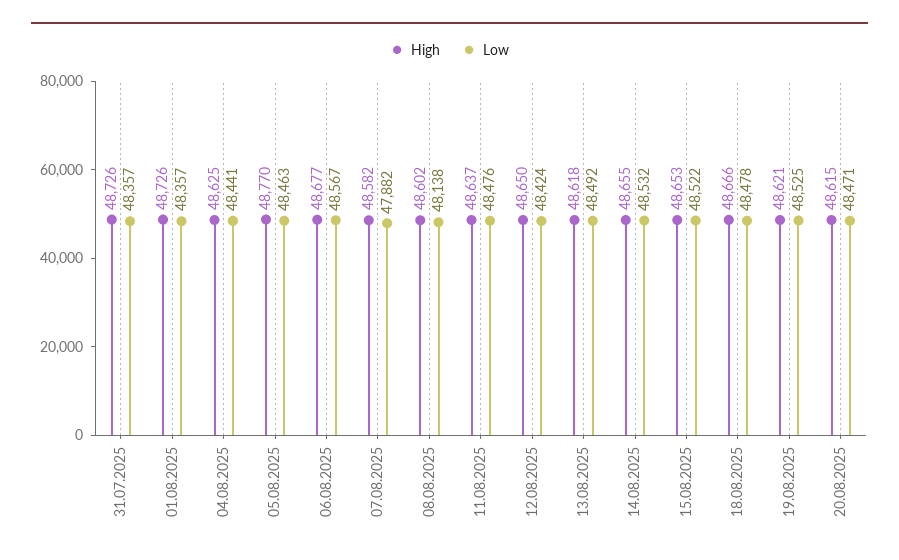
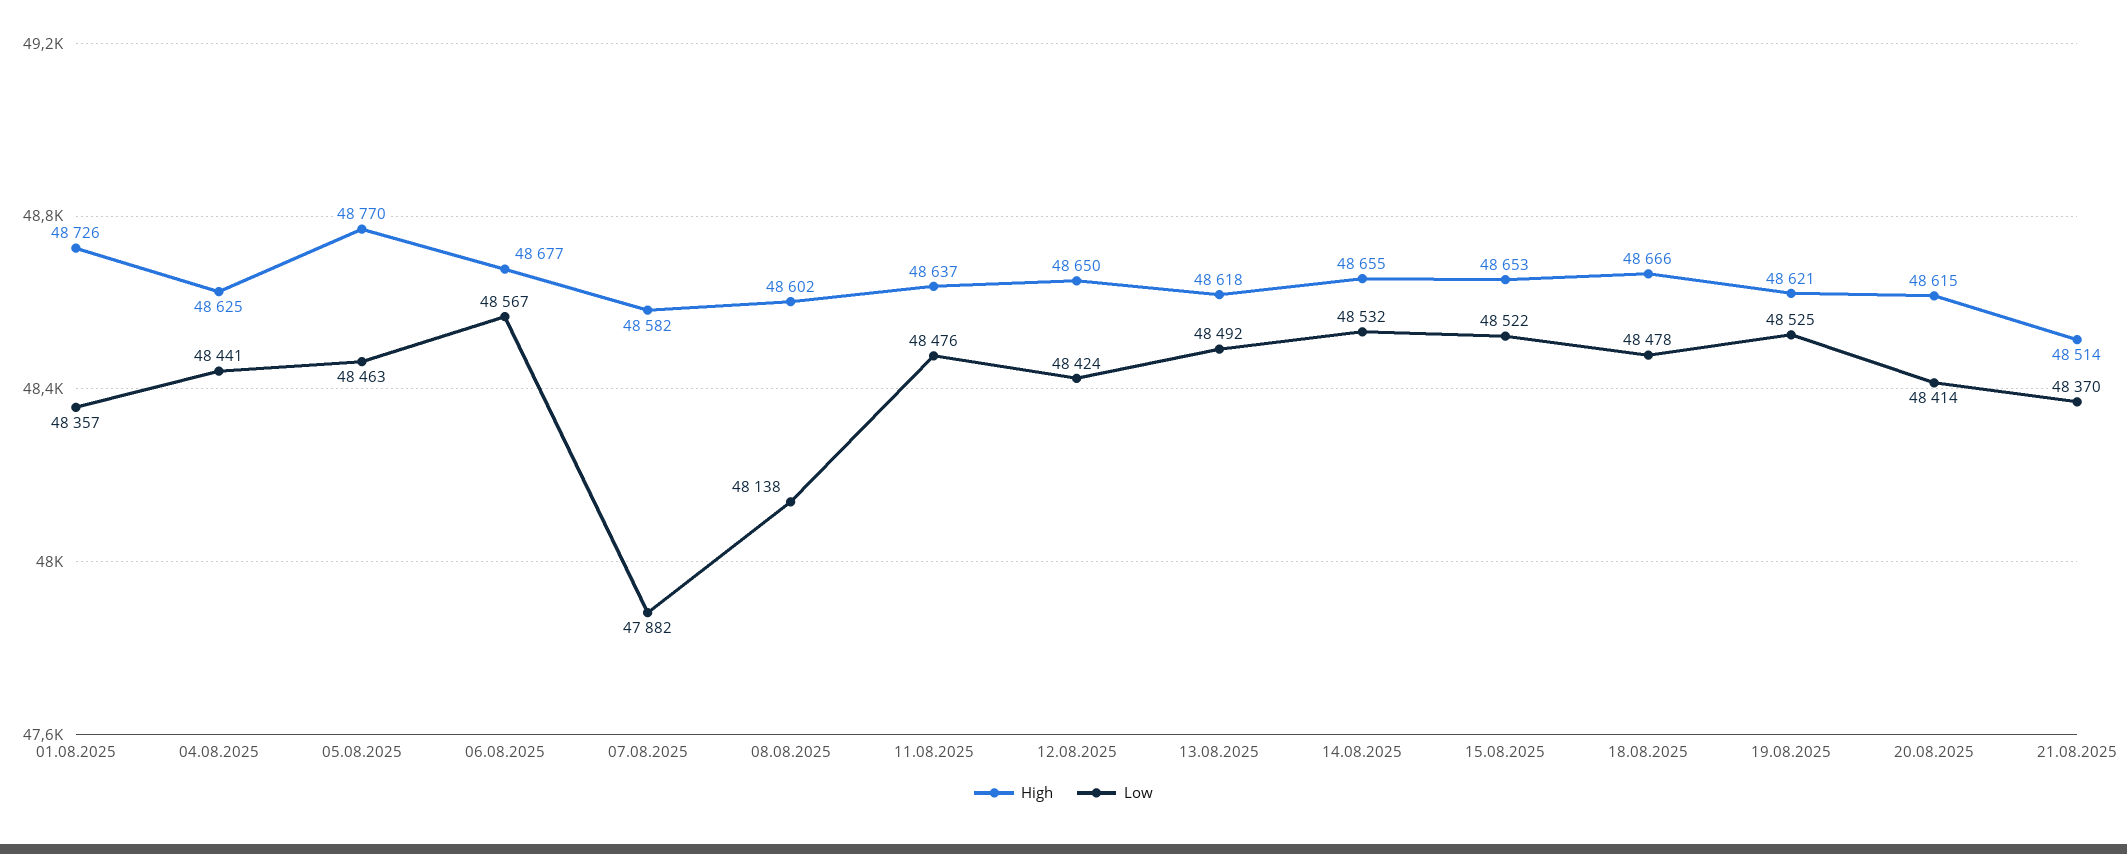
High, 31.07.2025: 48726 -> none
Low, 31.07.2025: 48357 -> none
Low, 20.08.2025: 48471 -> 48414
High, 21.08.2025: none -> 48514
Low, 21.08.2025: none -> 48370

